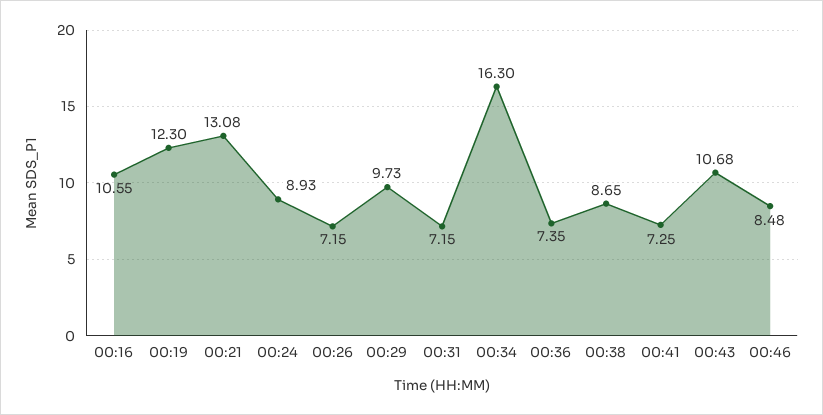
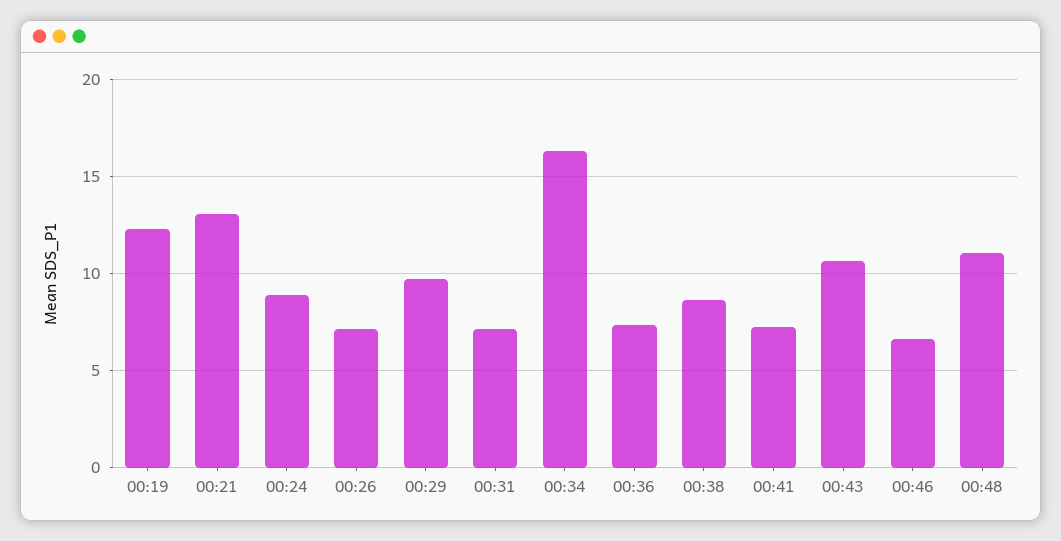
00:16: 10.55 -> none
00:46: 8.48 -> 6.5
00:48: none -> 11

